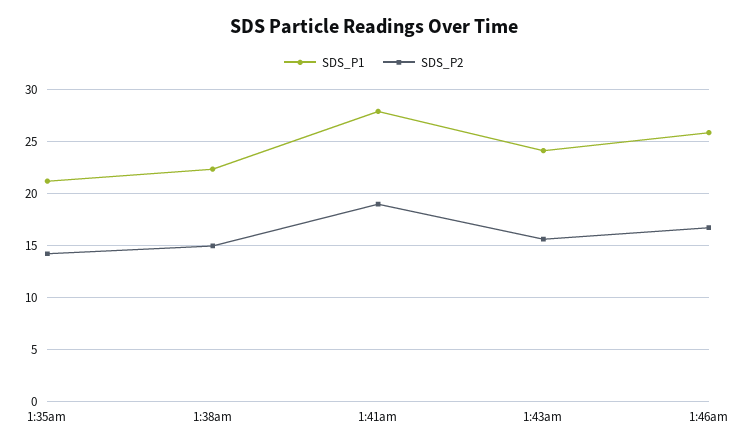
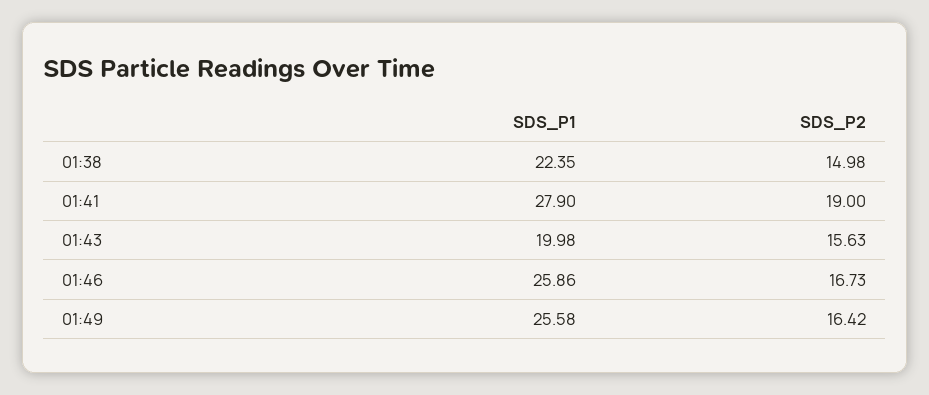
SDS_P1, 1:35am: 21 -> none
SDS_P2, 1:35am: 14 -> none
SDS_P1, 1:43am: 24 -> 19.98
SDS_P1, 01:49: none -> 25.58
SDS_P2, 01:49: none -> 16.42

